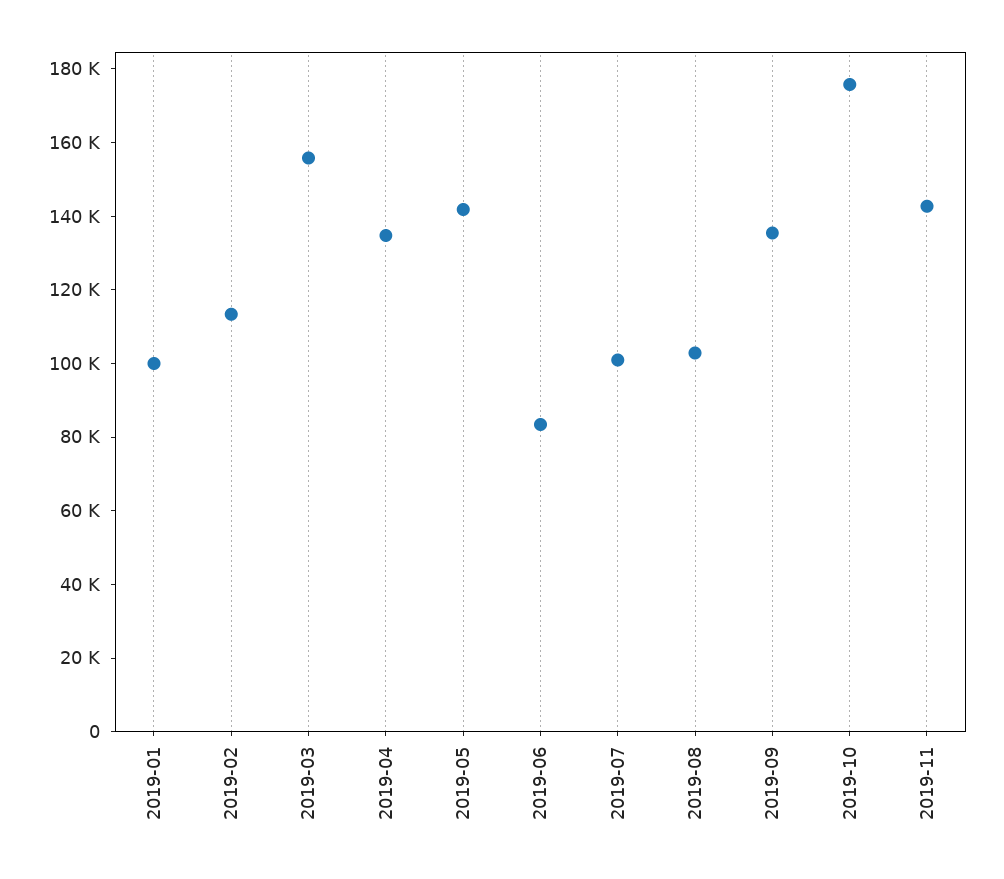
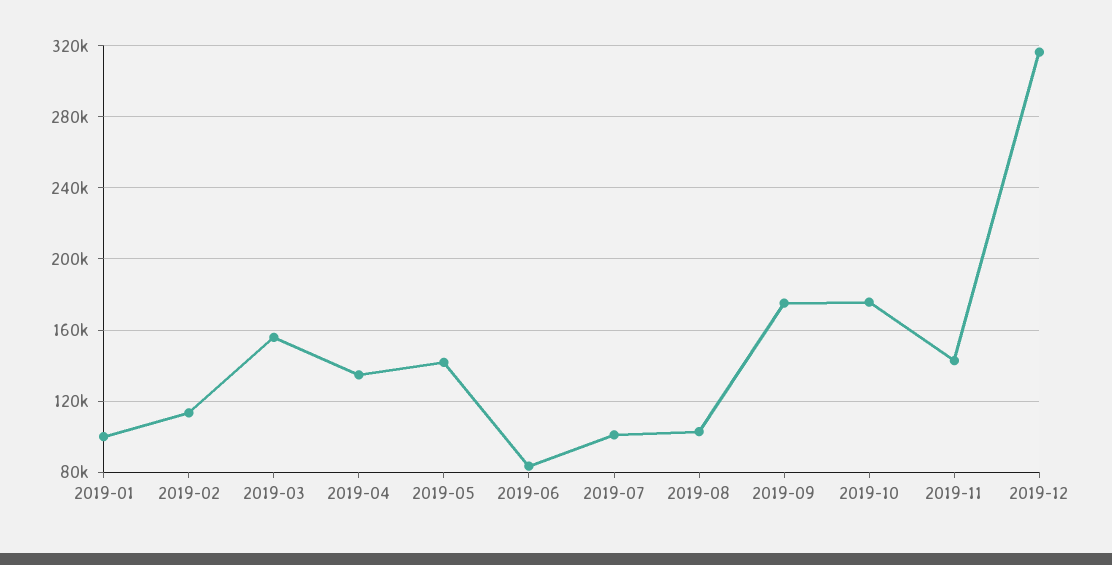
2019-09: 135000 -> 175000
2019-12: none -> 315000

